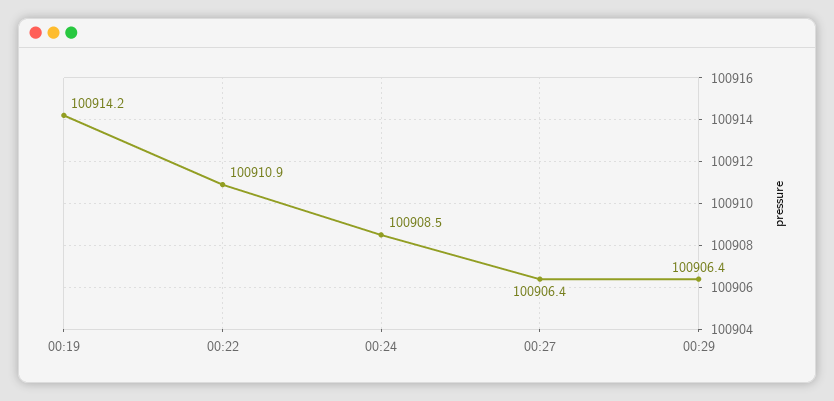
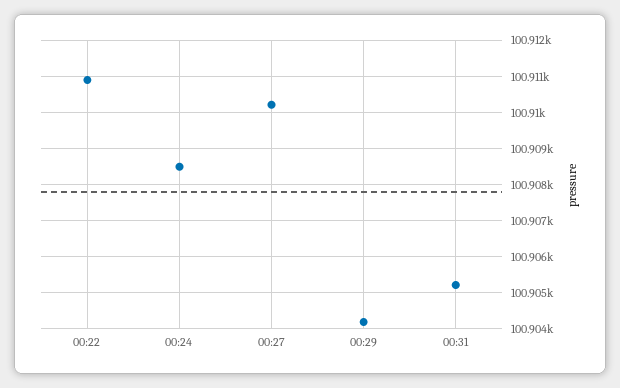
00:19: 100914.2 -> none
00:27: 100906.4 -> 100910.2
00:29: 100906.4 -> 100904.2
00:31: none -> 100905.2

